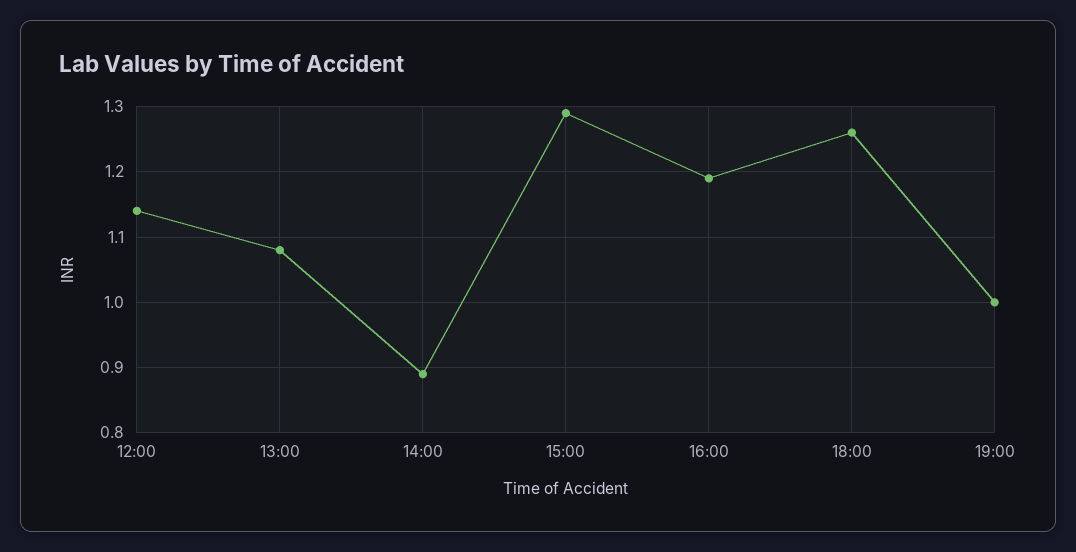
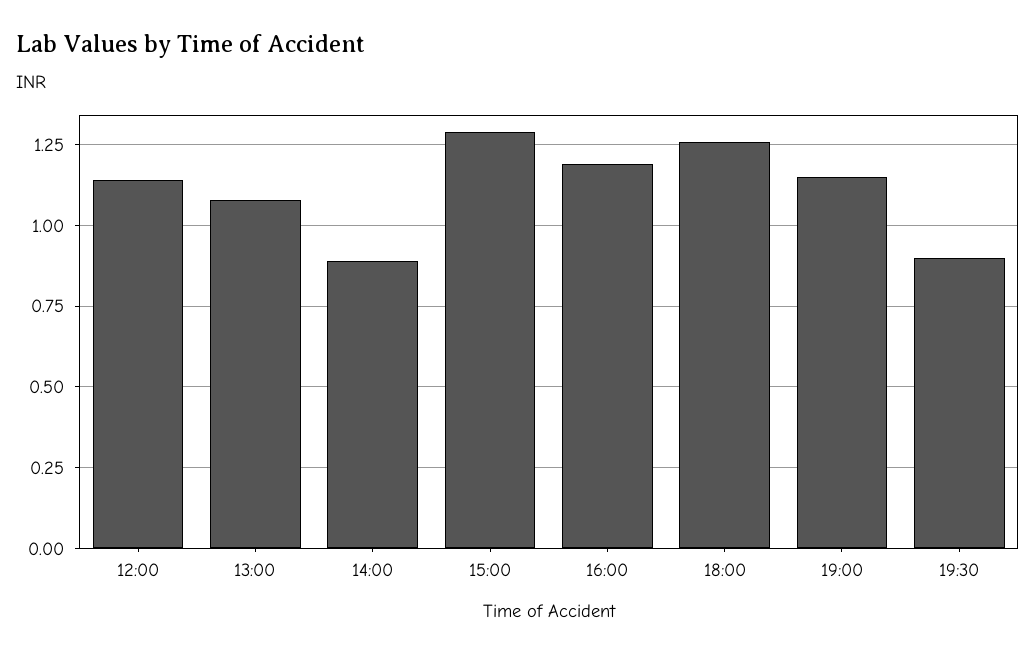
19:00: 1 -> 1.15
19:30: none -> 0.9

